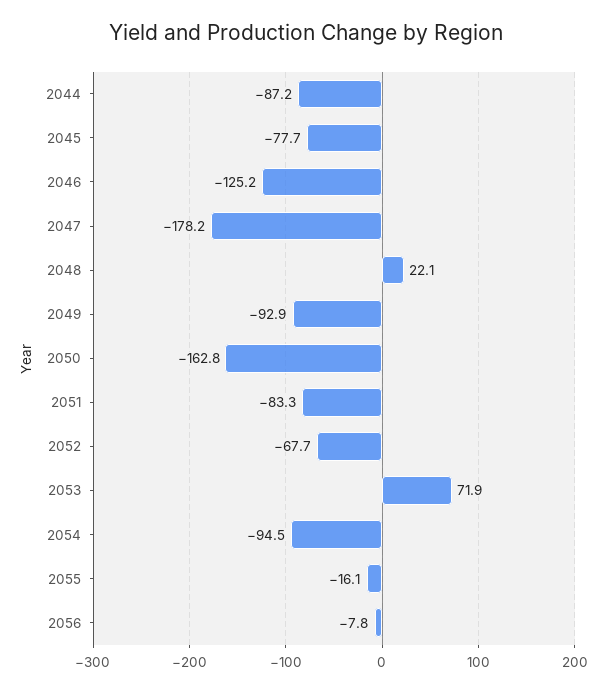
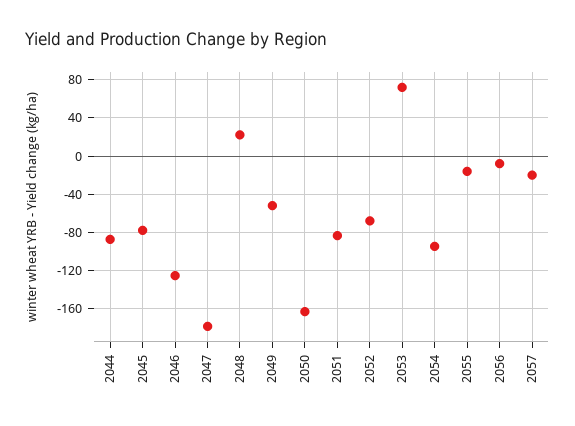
2049: -92.9 -> -50
2057: none -> -20

